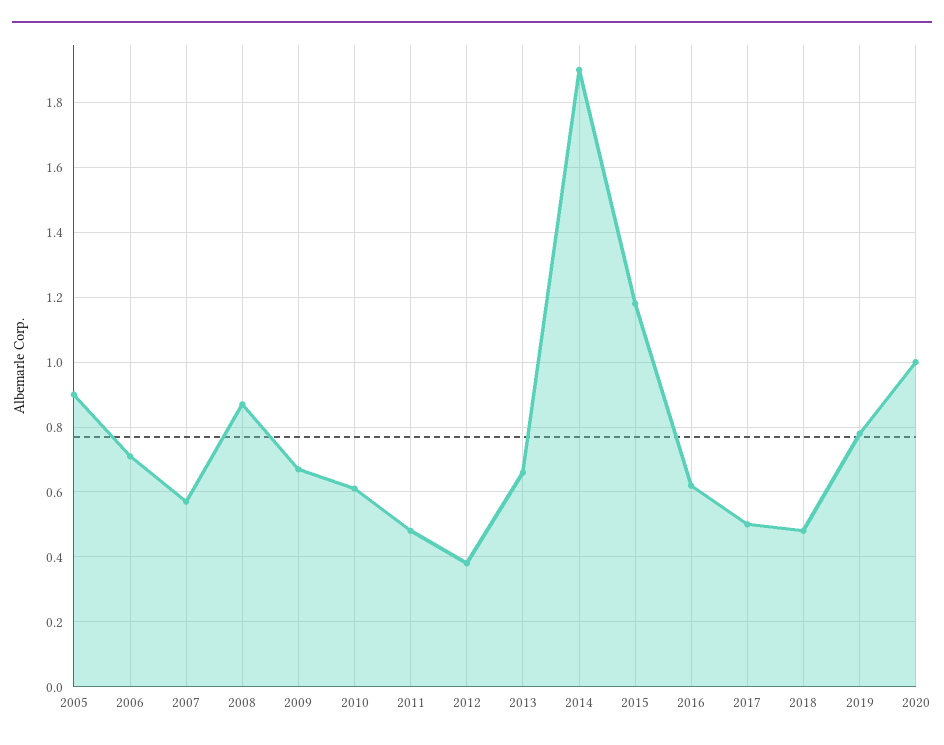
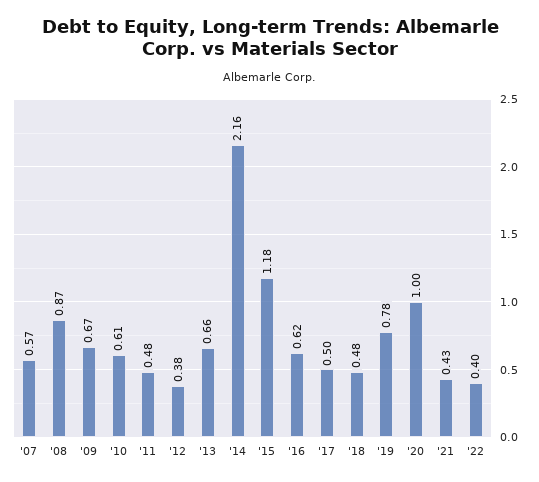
2005: 0.9 -> none
2006: 0.7 -> none
2014: 1.9 -> 2.16
'21: none -> 0.43
'22: none -> 0.4

